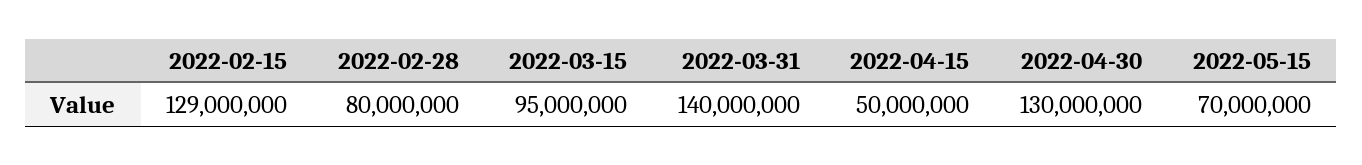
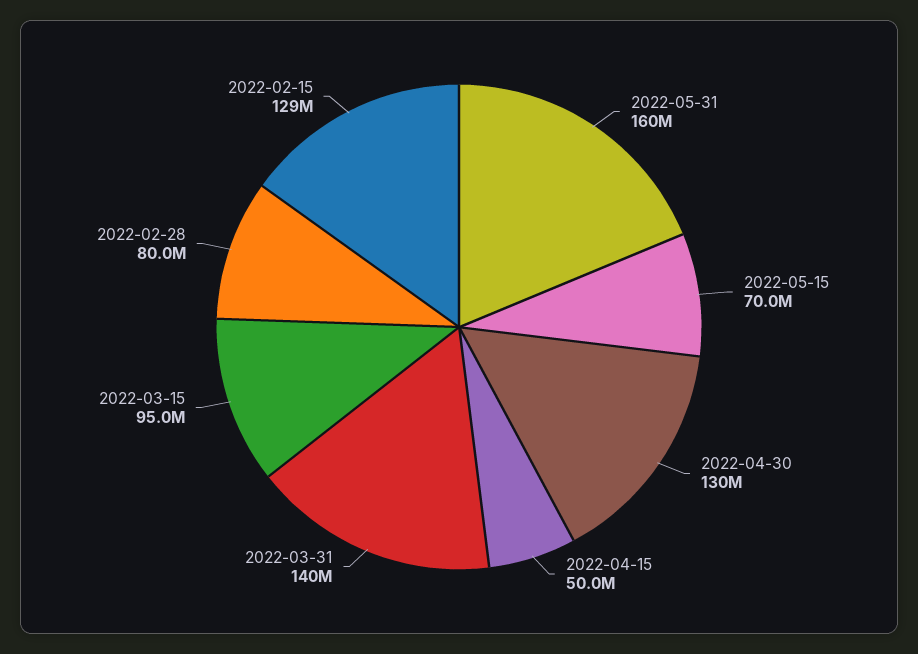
2022-05-31: none -> 160000000

